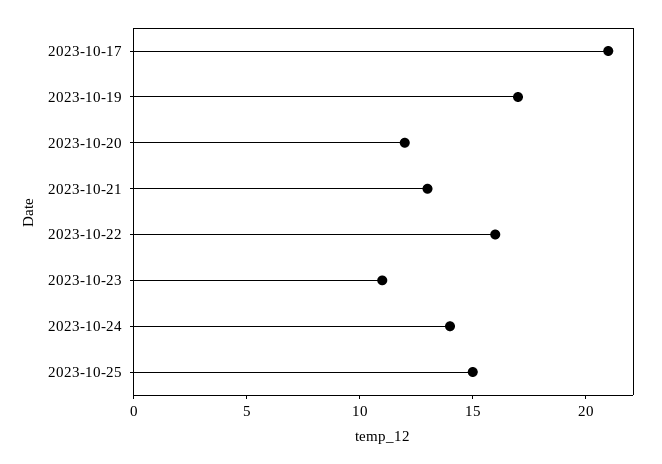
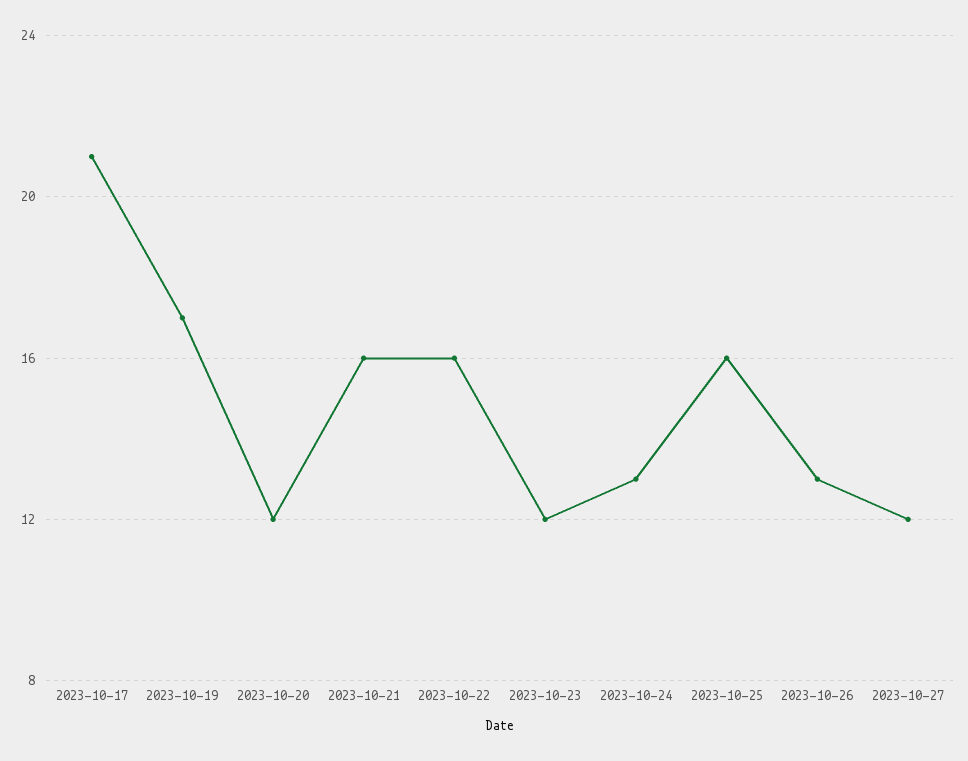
2023-10-21: 13 -> 16
2023-10-23: 11 -> 12
2023-10-24: 14 -> 13
2023-10-25: 15 -> 16
2023-10-26: none -> 13
2023-10-27: none -> 12

